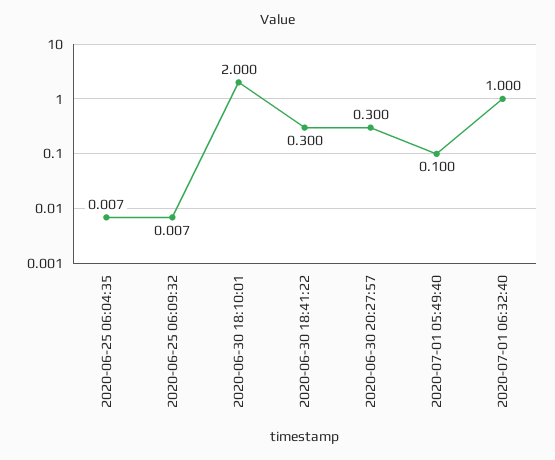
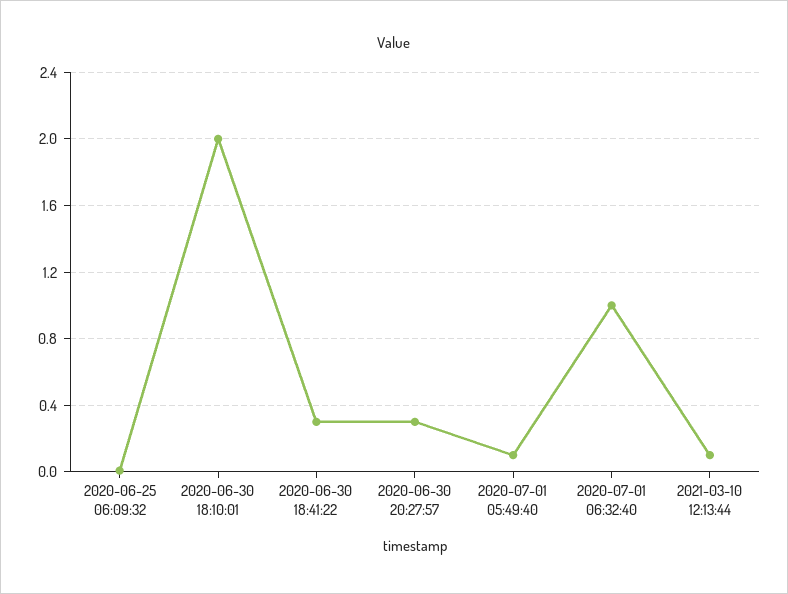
2020-06-25 06:04:35: 0.007 -> none
2021-03-10 12:13:44: none -> 0.1

